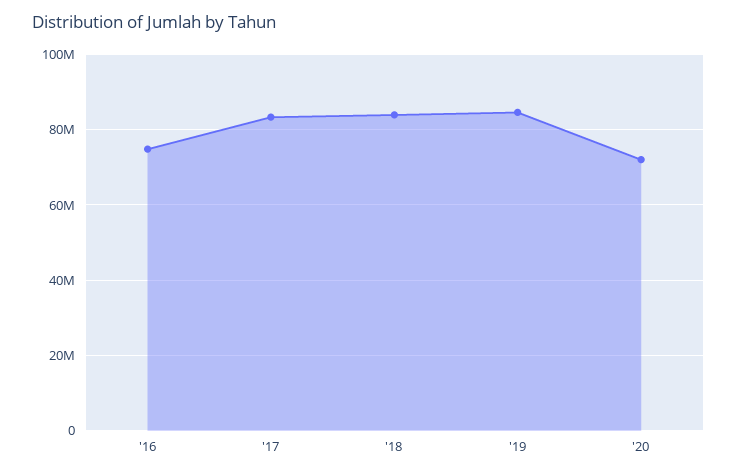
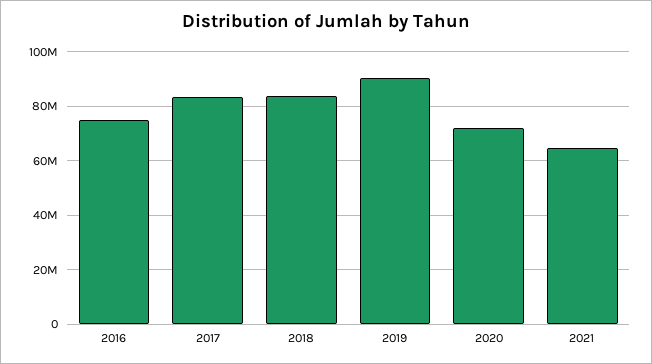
'19: 84000000 -> 90000000
2021: none -> 65000000

